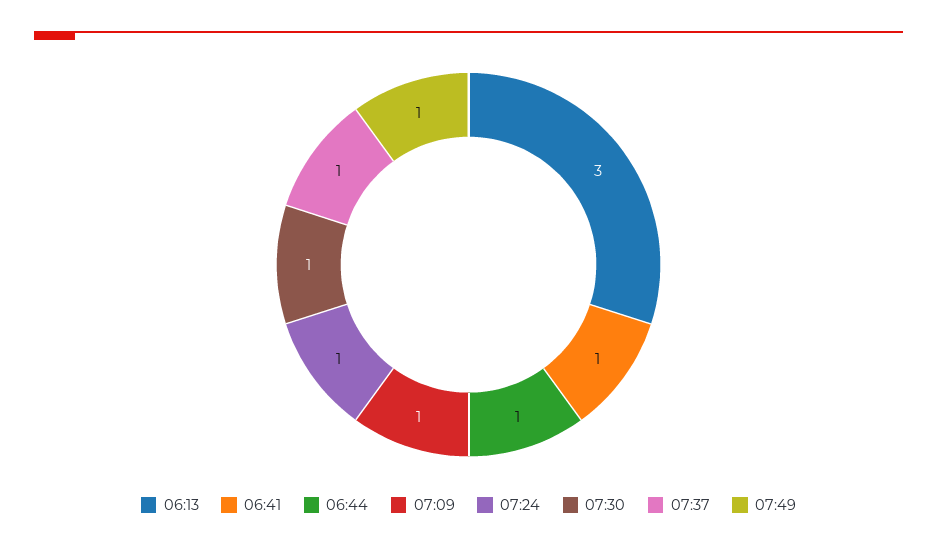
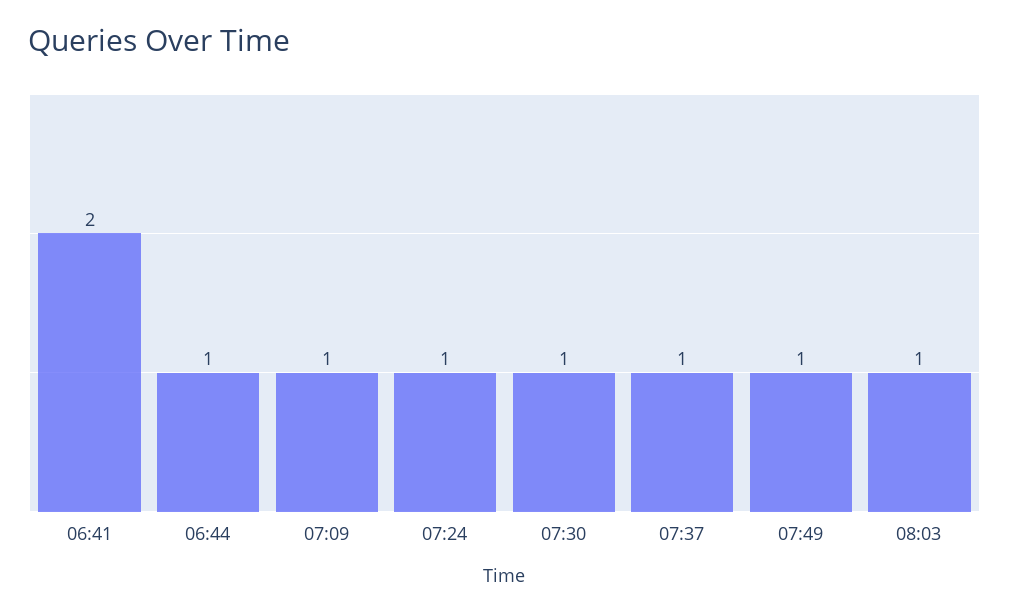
06:13: 3 -> none
06:41: 1 -> 2
08:03: none -> 1

